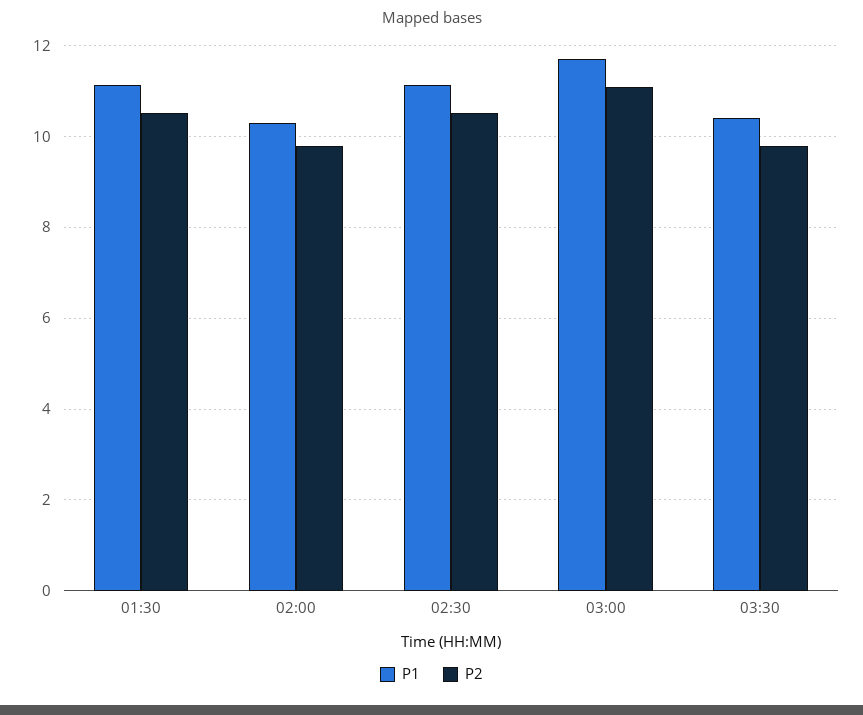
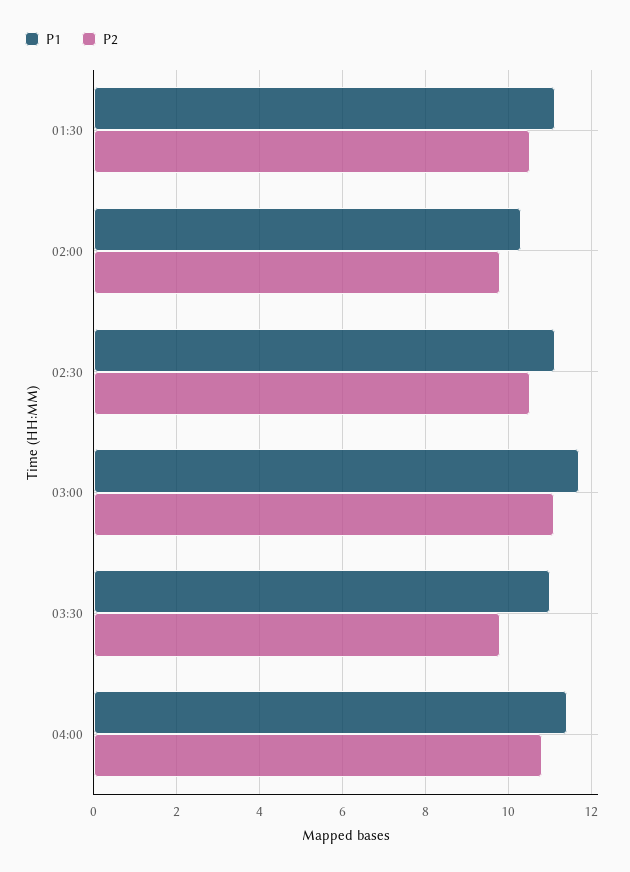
P1, 03:30: 10.4 -> 11
P1, 04:00: none -> 11.4
P2, 04:00: none -> 10.8

